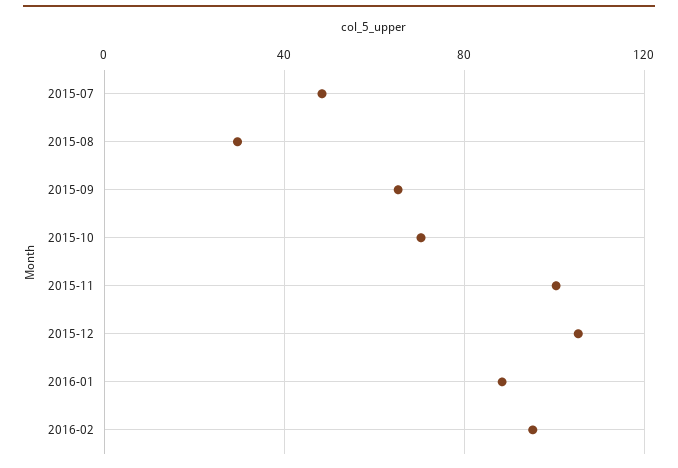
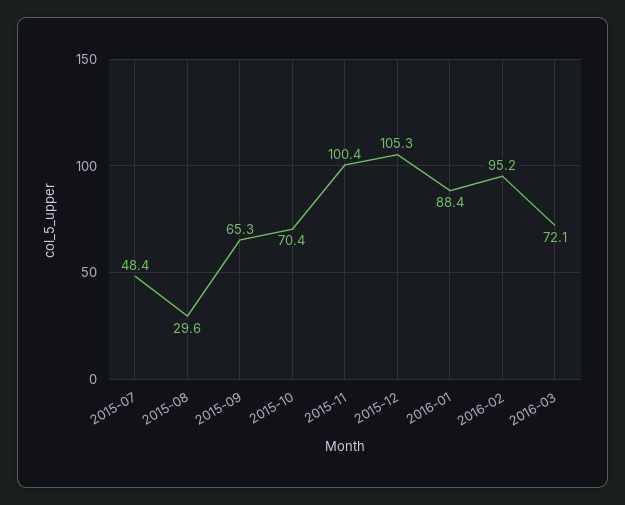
2016-03: none -> 72.1

